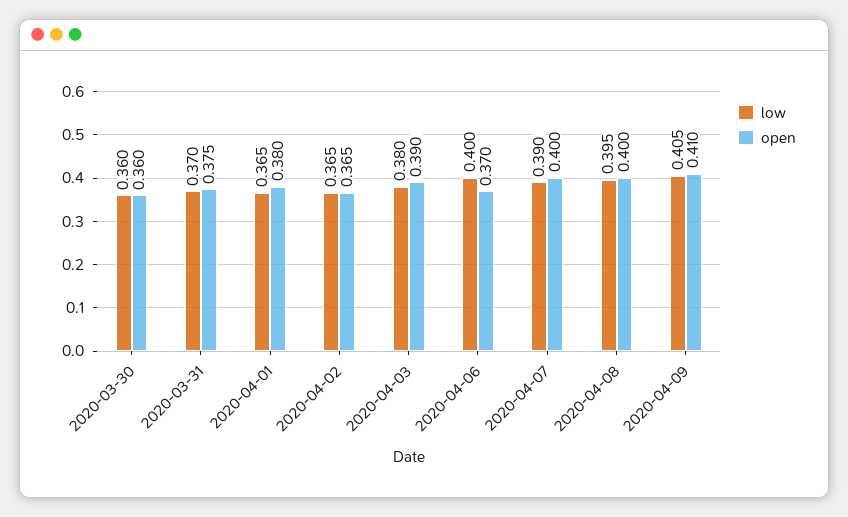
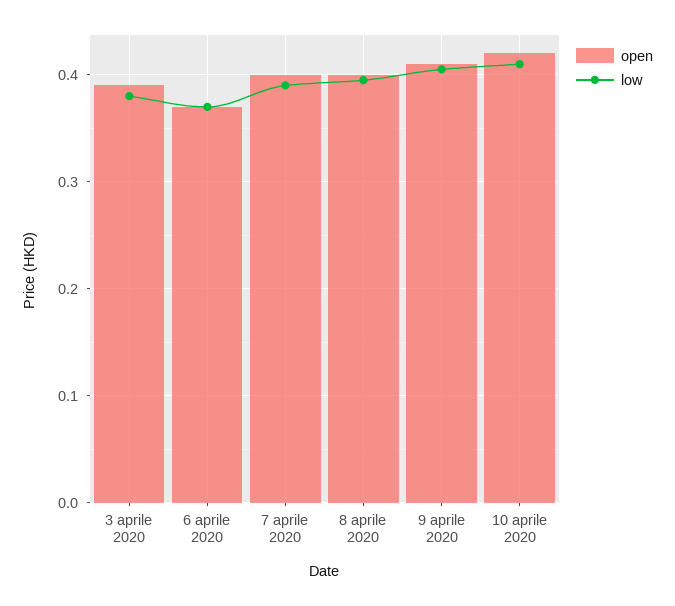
low, 2020-03-30: 0.36 -> none
open, 2020-03-30: 0.36 -> none
low, 2020-03-31: 0.37 -> none
open, 2020-03-31: 0.375 -> none
low, 2020-04-01: 0.365 -> none
open, 2020-04-01: 0.38 -> none
low, 2020-04-02: 0.365 -> none
open, 2020-04-02: 0.365 -> none
low, 2020-04-06: 0.4 -> 0.37
open, 10 aprile 2020: none -> 0.42
low, 10 aprile 2020: none -> 0.41

